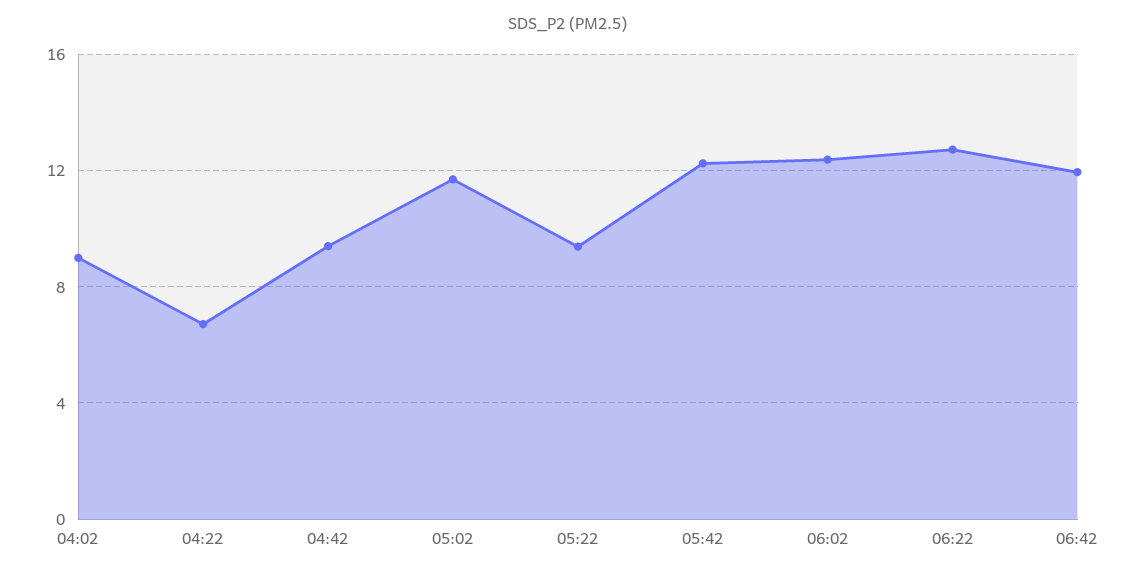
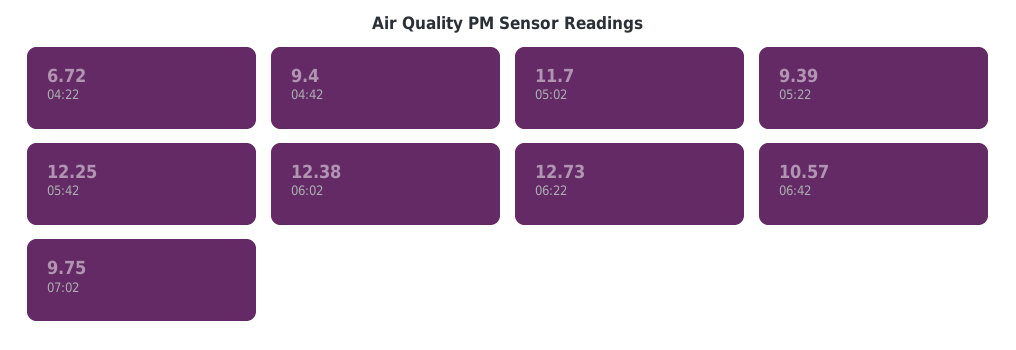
04:02: 9 -> none
06:42: 12 -> 10.57
07:02: none -> 9.75

